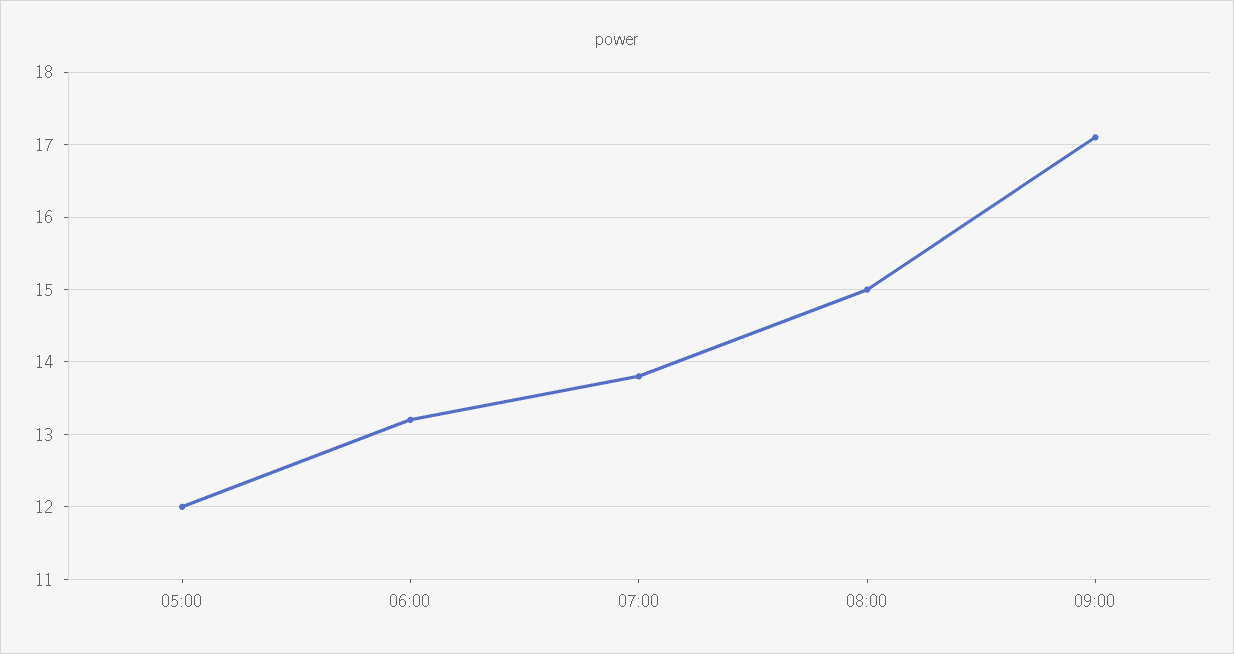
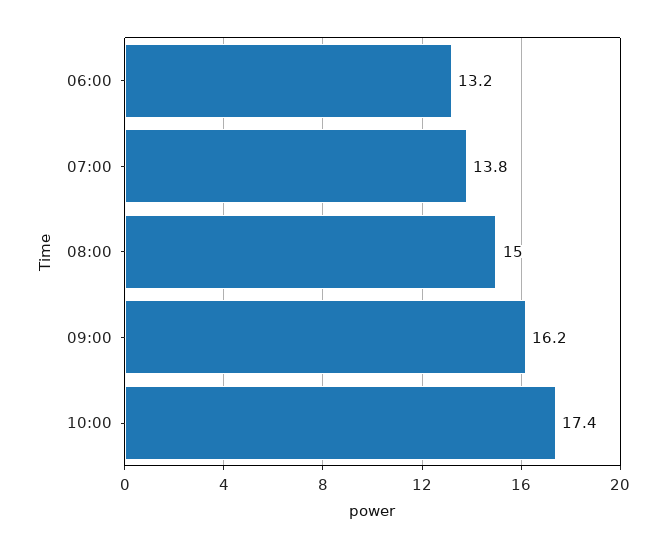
05:00: 12 -> none
09:00: 17.1 -> 16.2
10:00: none -> 17.4

